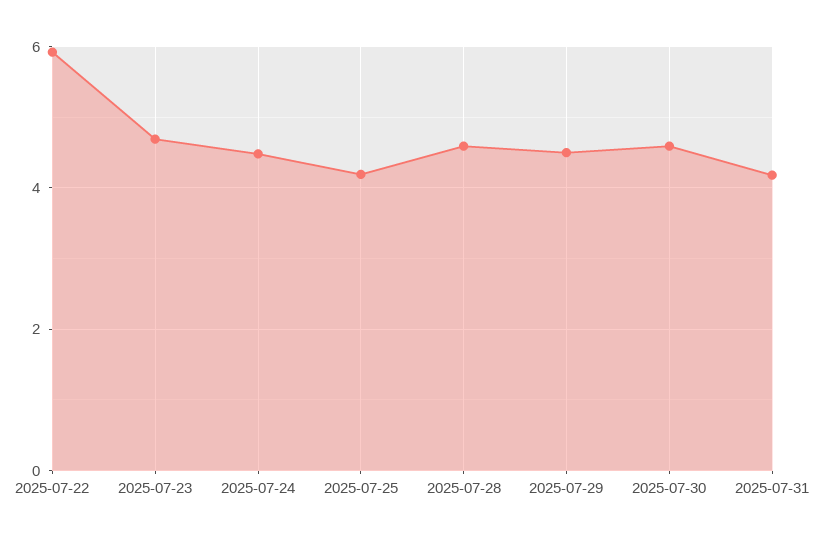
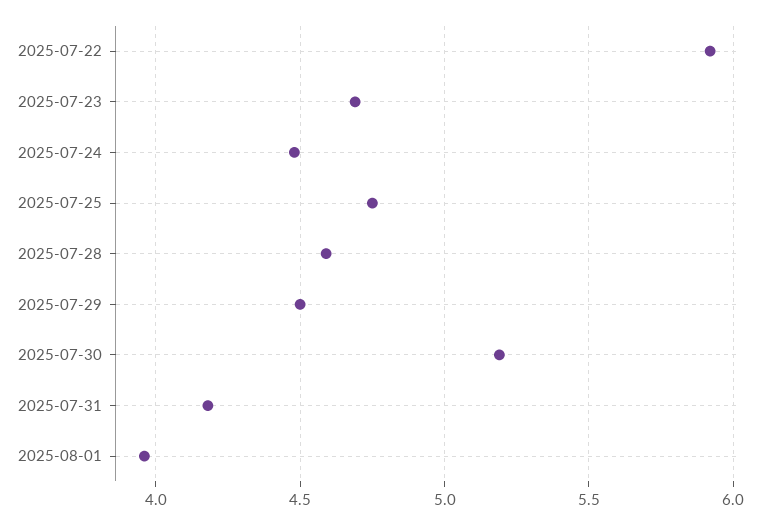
2025-07-25: 4.2 -> 4.75
2025-07-30: 4.6 -> 5.2
2025-08-01: none -> 3.95

